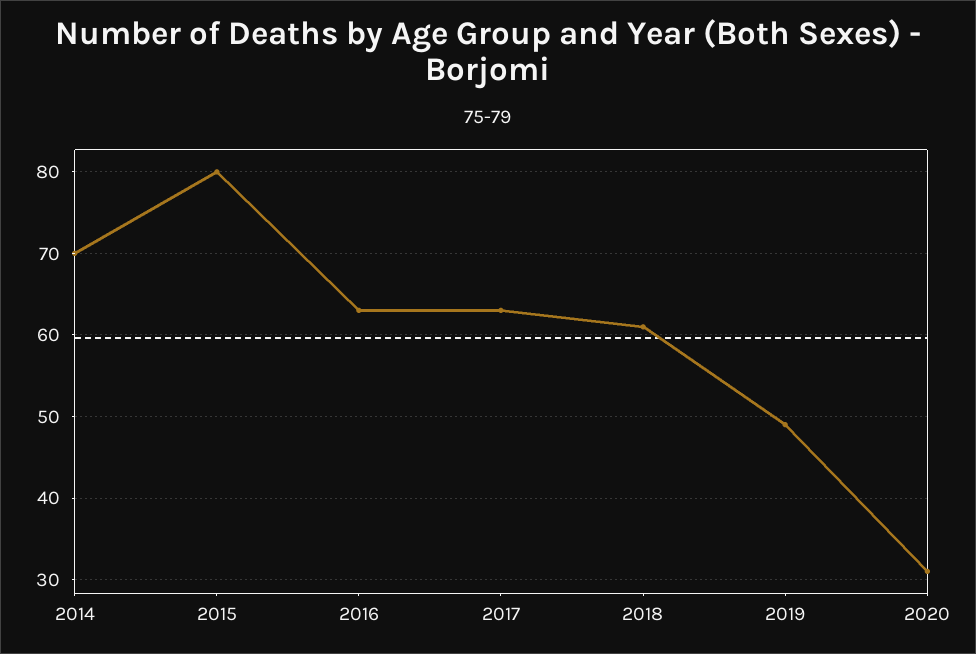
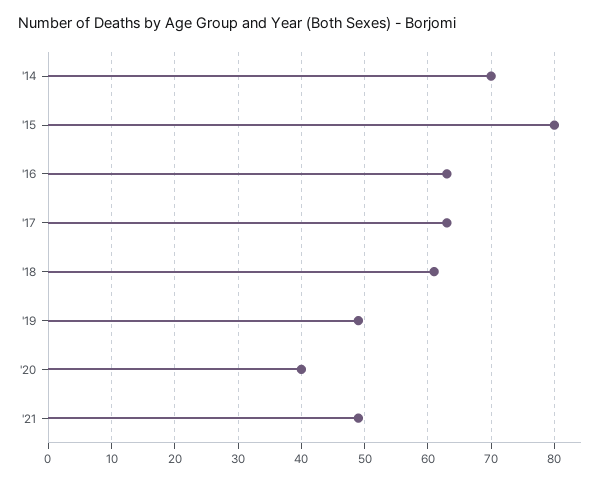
2020: 31 -> 40
'21: none -> 49

